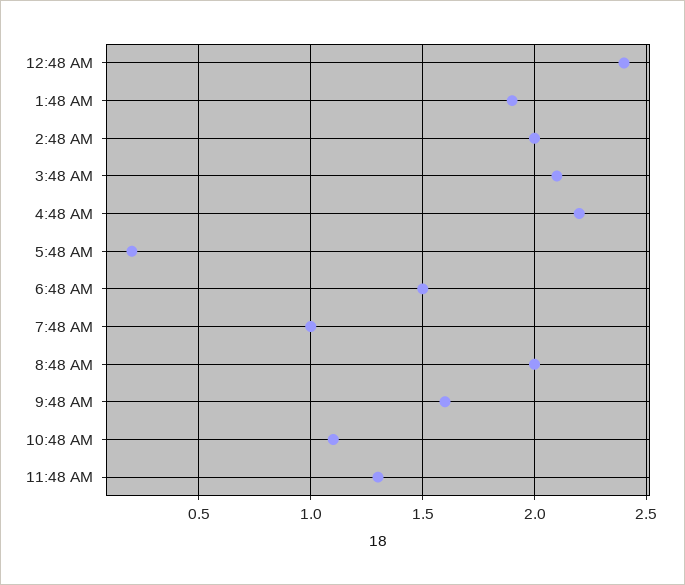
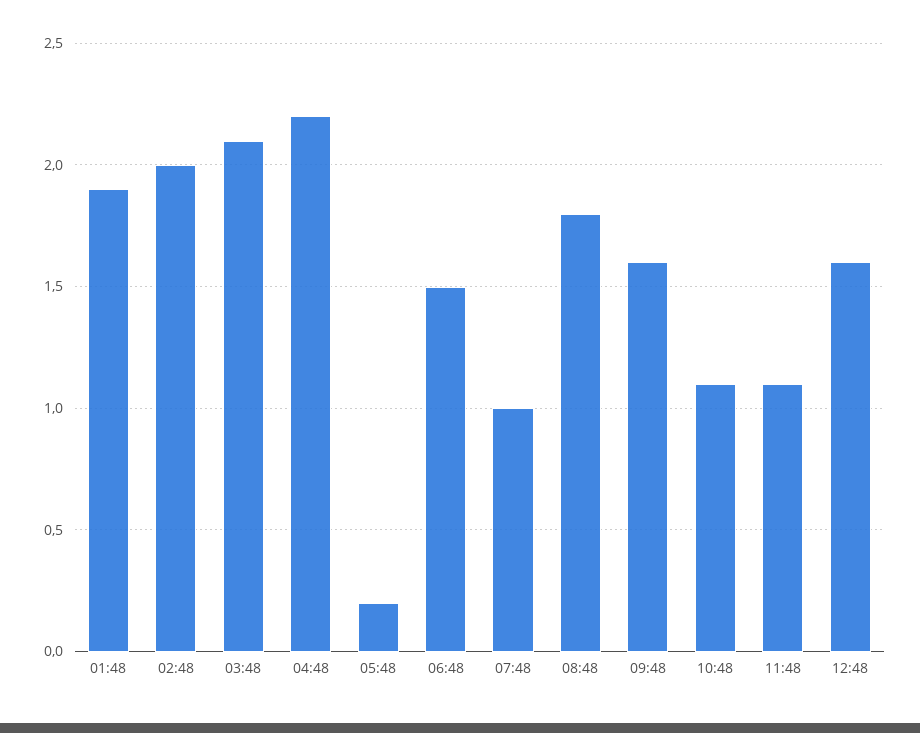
12:48 AM: 2.4 -> none
8:48 AM: 2 -> 1.8
11:48 AM: 1.3 -> 1.1
12:48: none -> 1.6

